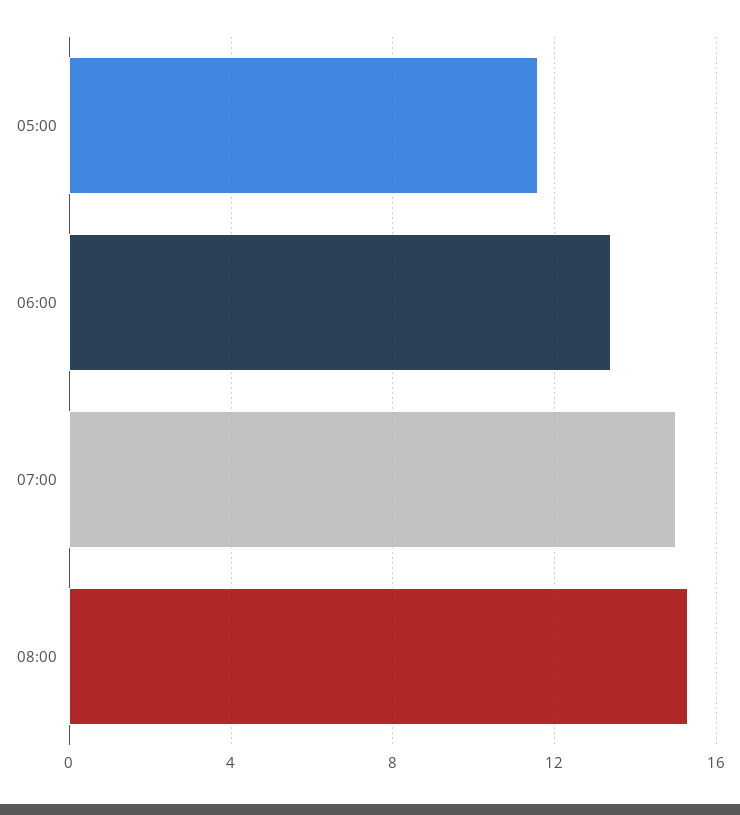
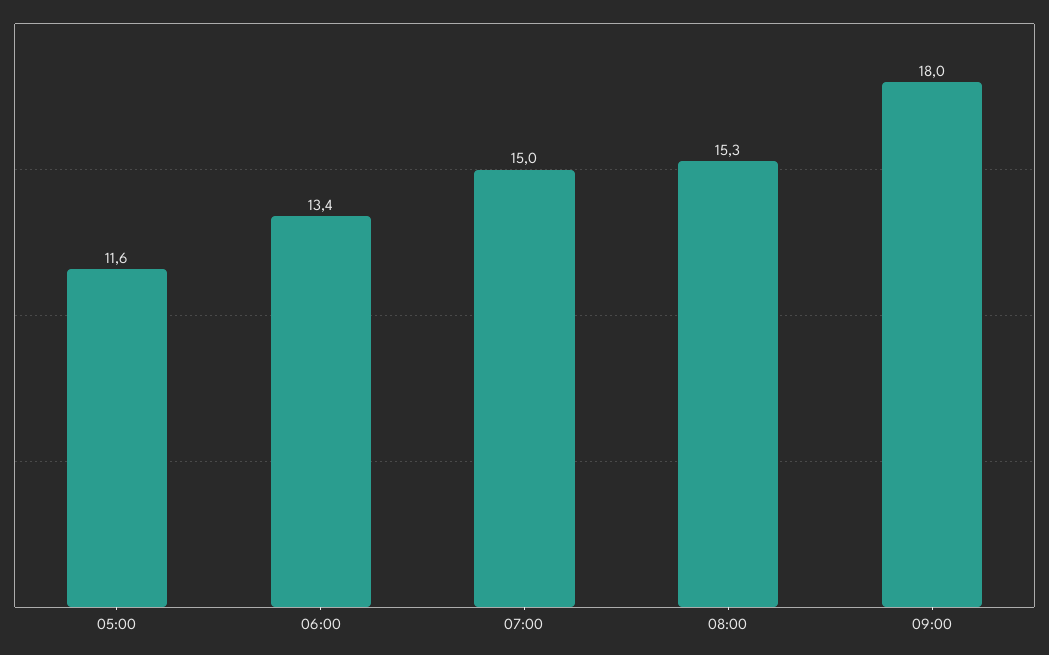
09:00: none -> 18

